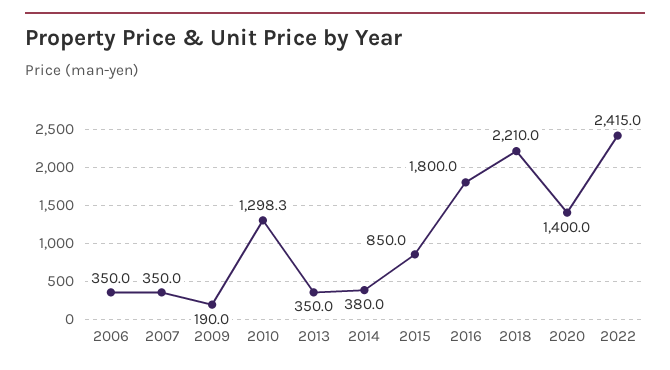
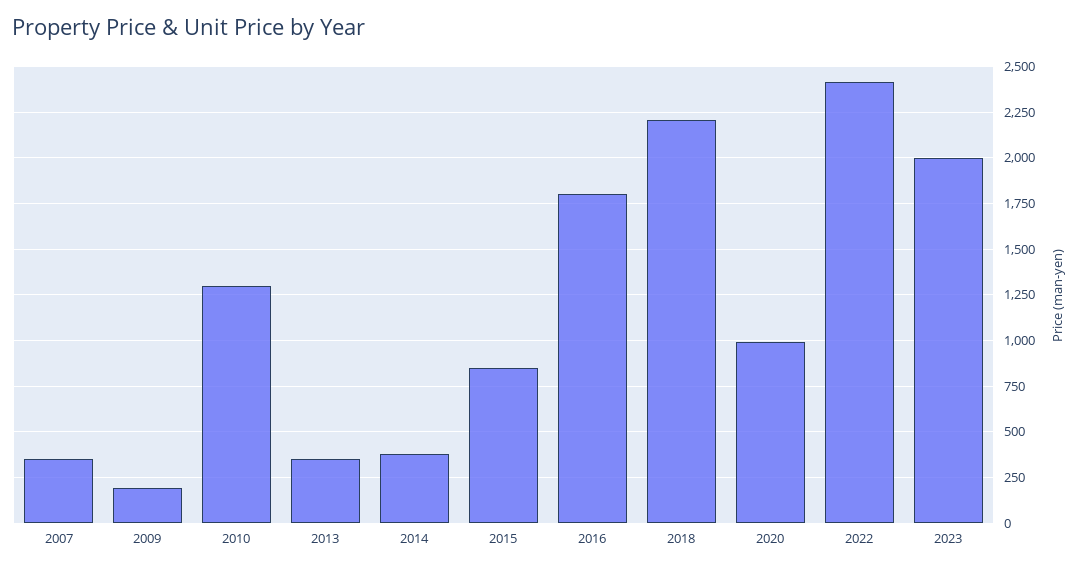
2006: 350 -> none
2020: 1400 -> 1000
2023: none -> 2000

